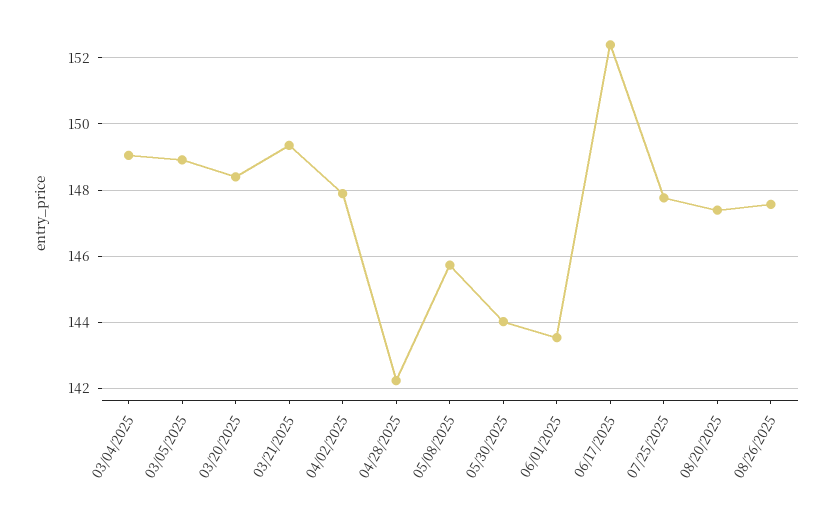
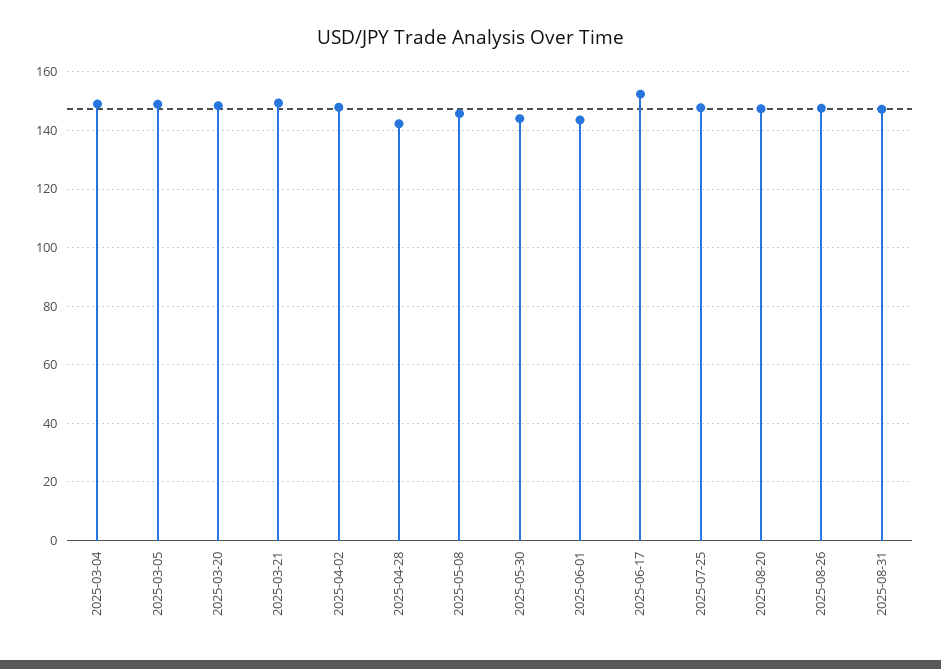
2025-08-31: none -> 147.5

